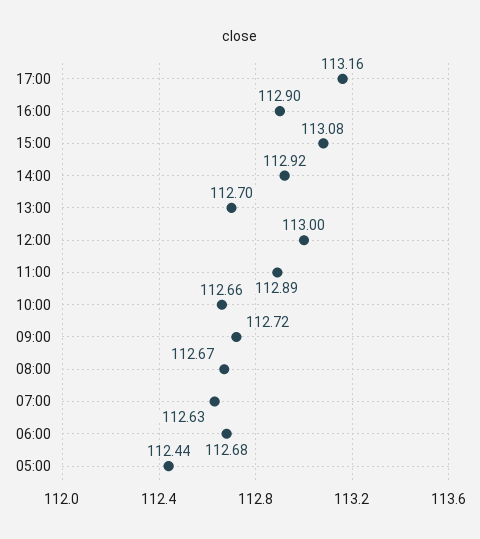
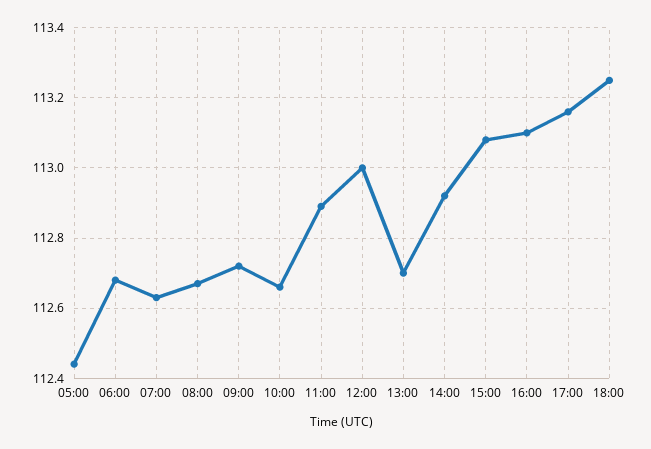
16:00: 112.9 -> 113.1
18:00: none -> 113.25

